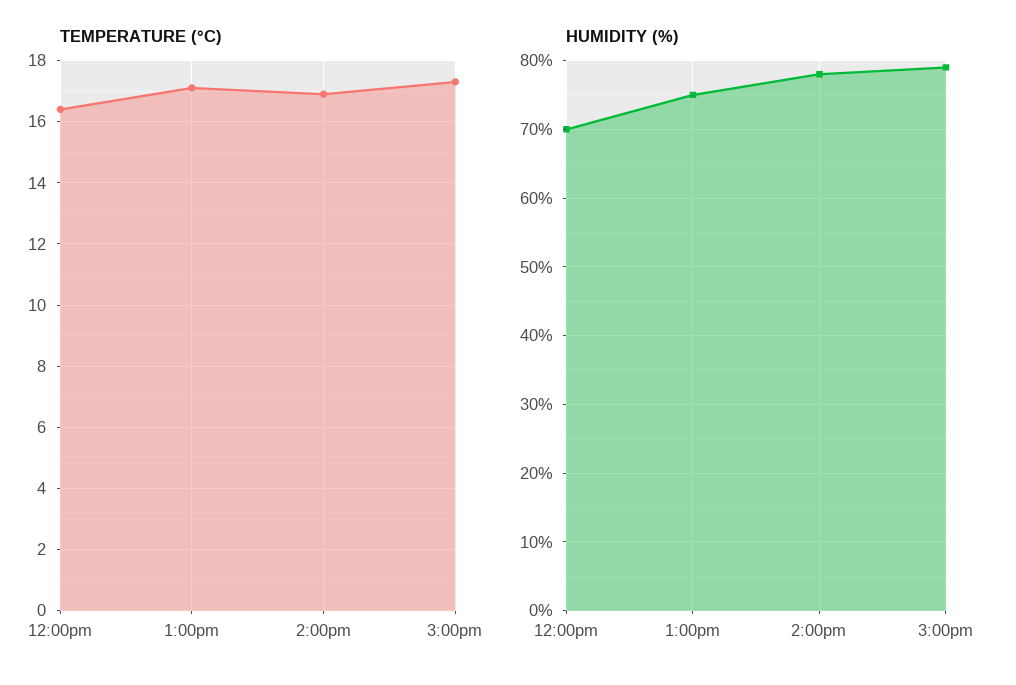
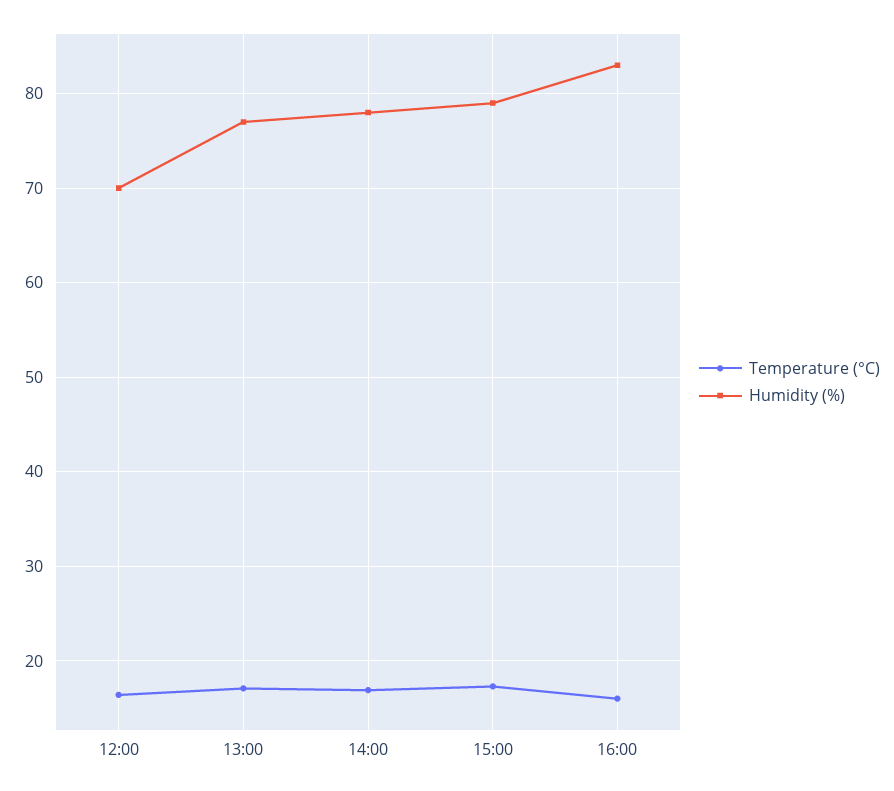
HUMIDITY (%), 1:00pm: 75 -> 77
TEMPERATURE (°C), 16:00: none -> 16
HUMIDITY (%), 16:00: none -> 83

